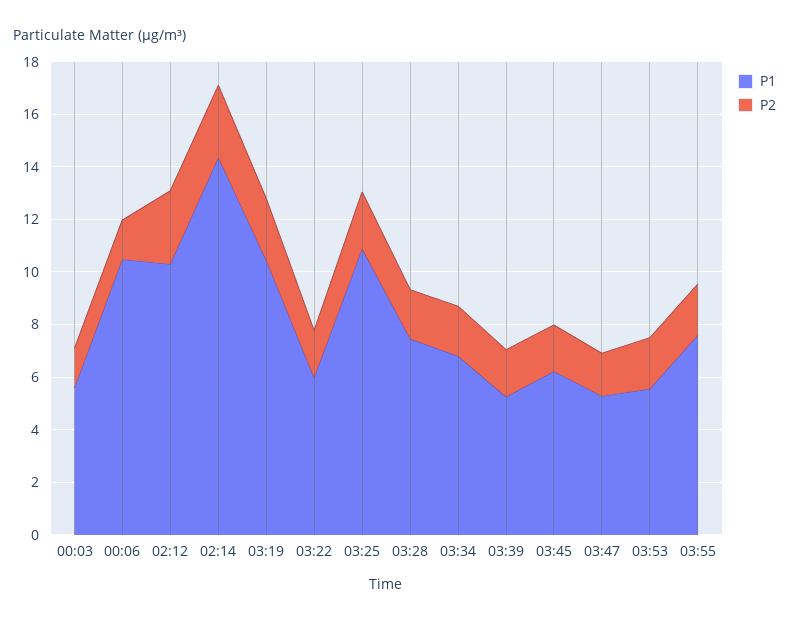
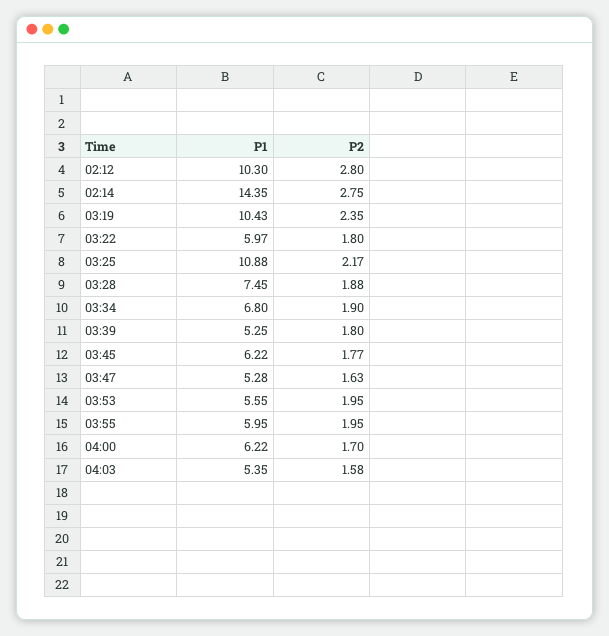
P1, 00:03: 5.5 -> none
P2, 00:03: 1.5 -> none
P1, 00:06: 10.5 -> none
P2, 00:06: 1.5 -> none
P1, 03:55: 7.5 -> 5.95
P1, 04:00: none -> 6.22
P2, 04:00: none -> 1.7
P1, 04:03: none -> 5.35
P2, 04:03: none -> 1.58

